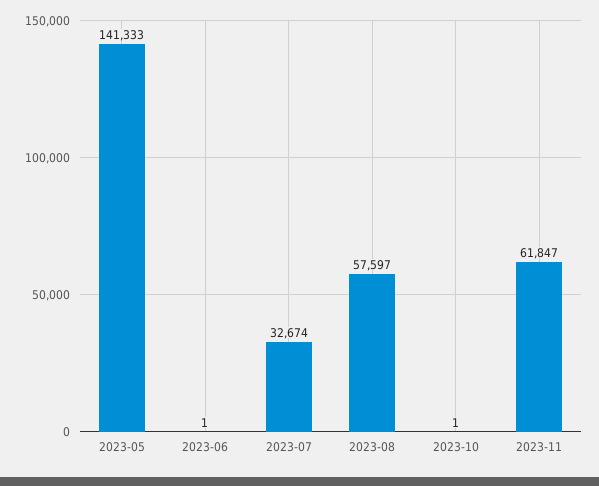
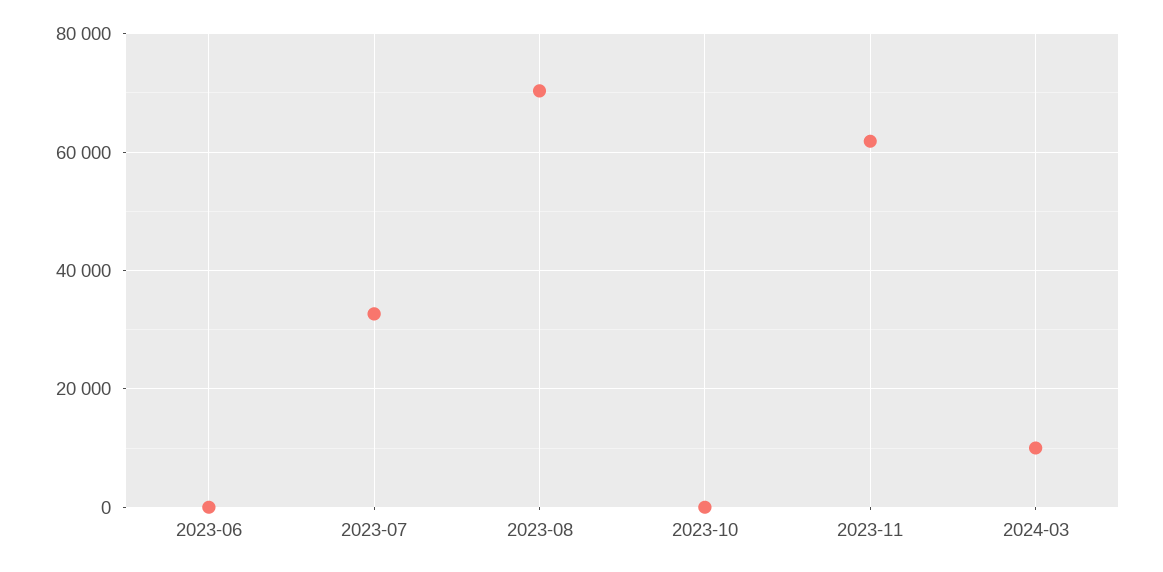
2023-05: 141333 -> none
2023-08: 57597 -> 70000
2024-03: none -> 10000

